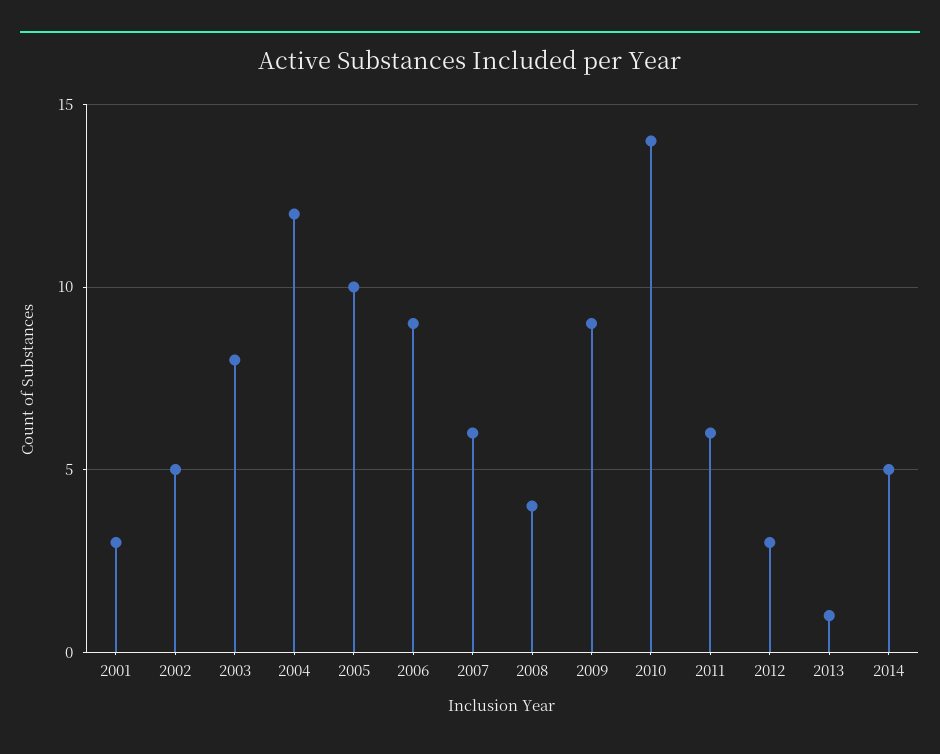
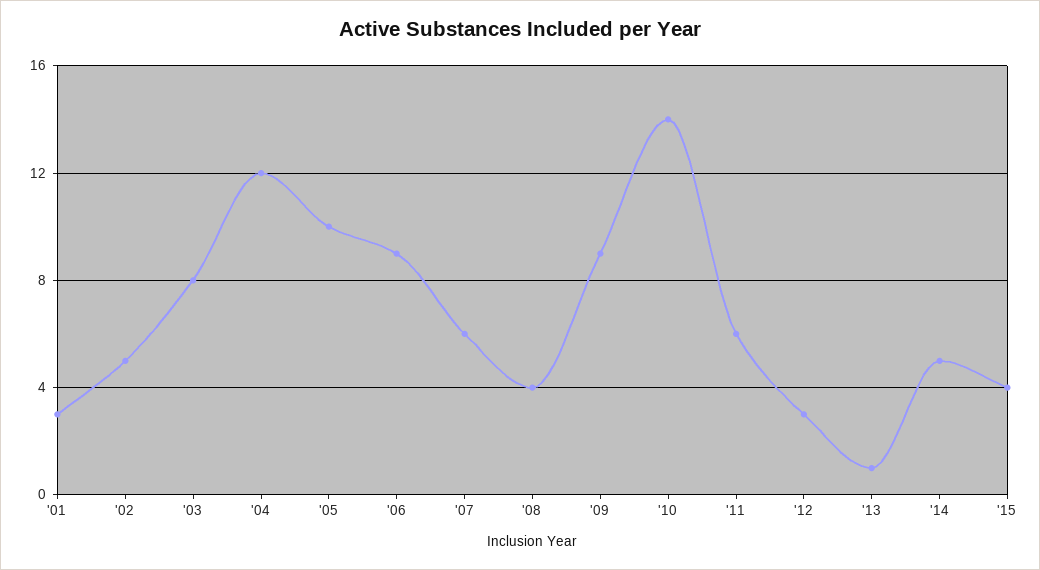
'15: none -> 4

